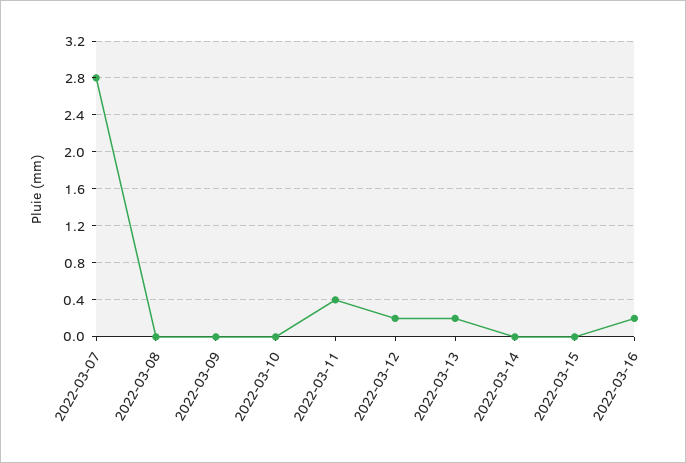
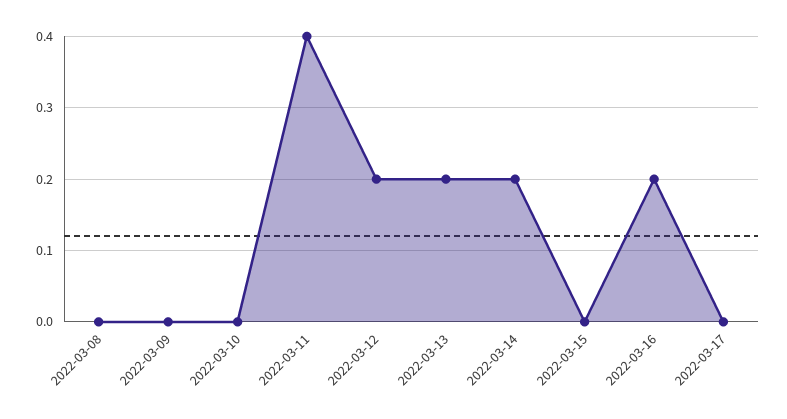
2022-03-07: 2.8 -> none
2022-03-14: 0 -> 0.2
2022-03-17: none -> 0

